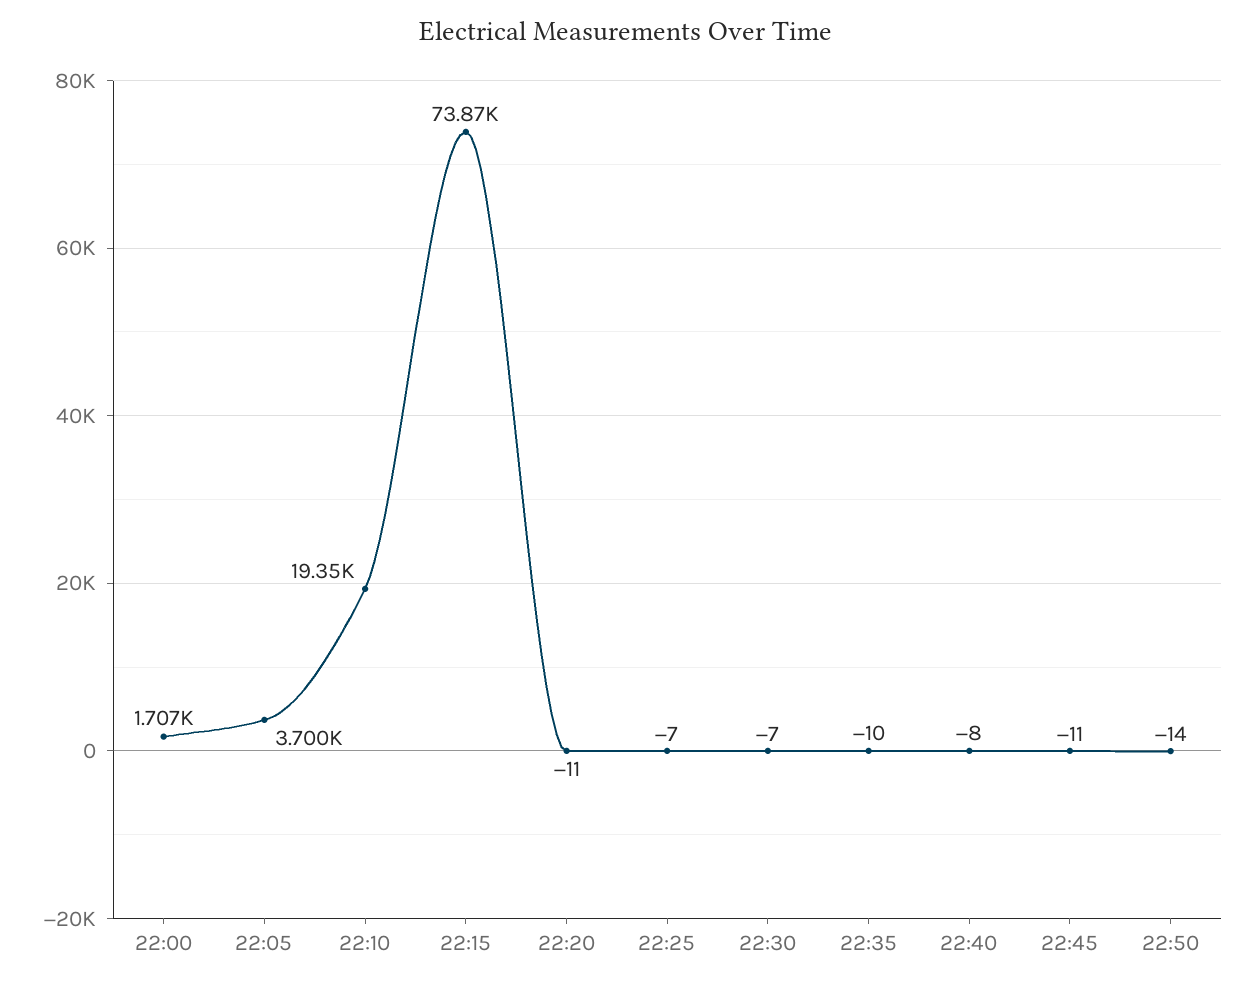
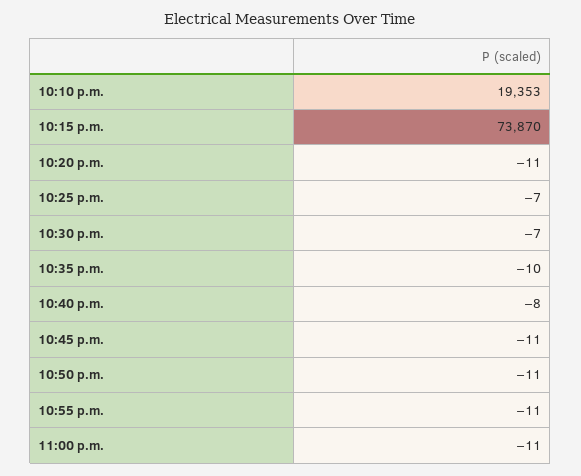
22:00: 1707 -> none
22:05: 3700 -> none
22:50: -14 -> -11
10:55 p.m.: none -> -11
11:00 p.m.: none -> -11

